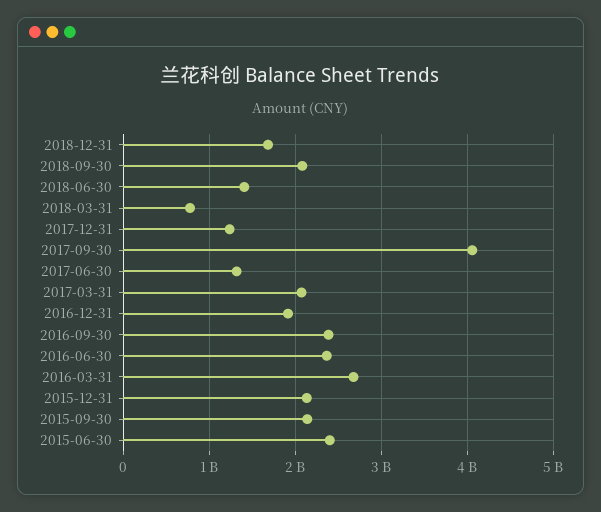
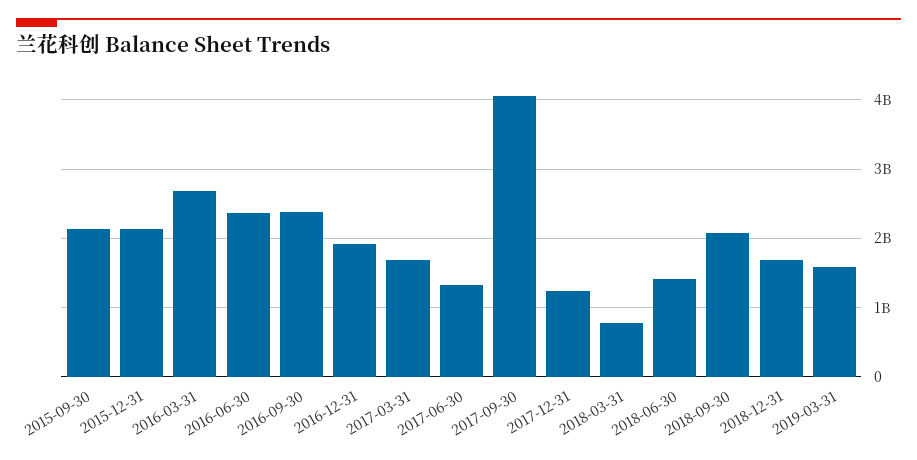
2017-03-31: 2100000000 -> 1700000000
2015-06-30: 2400000000 -> none
2019-03-31: none -> 1600000000

